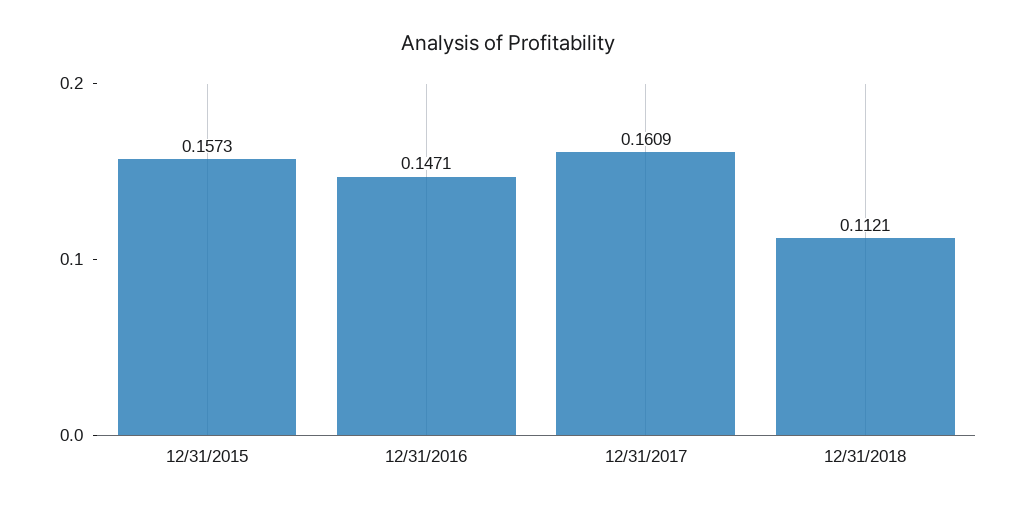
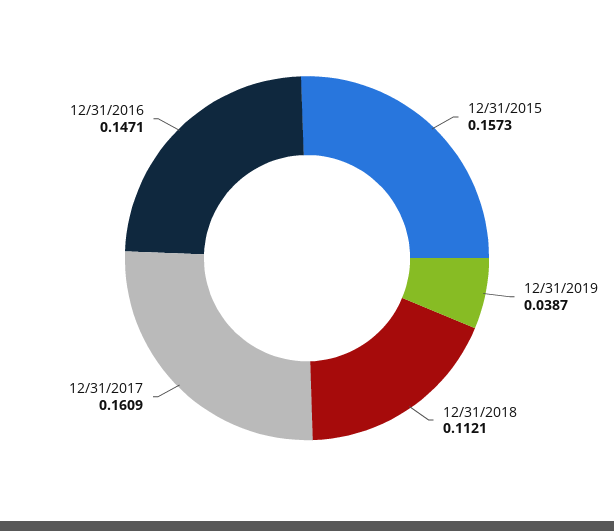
12/31/2019: none -> 0.0387

